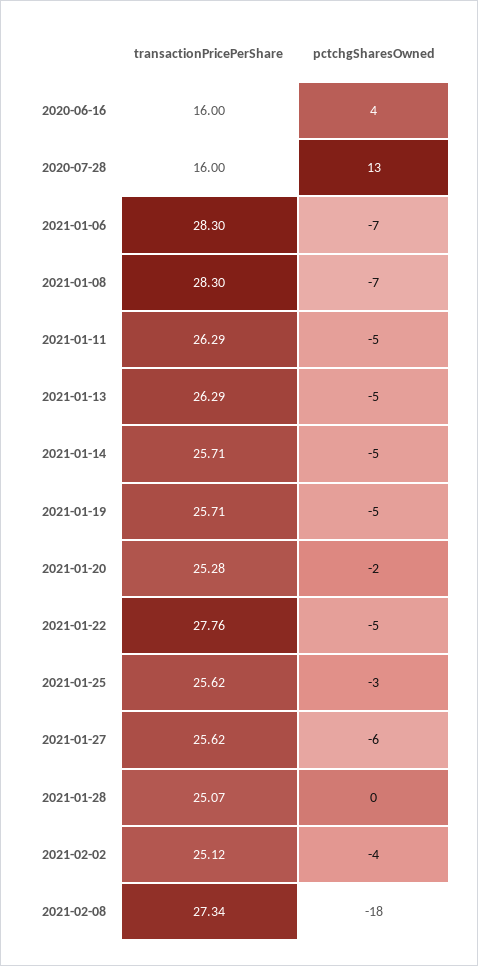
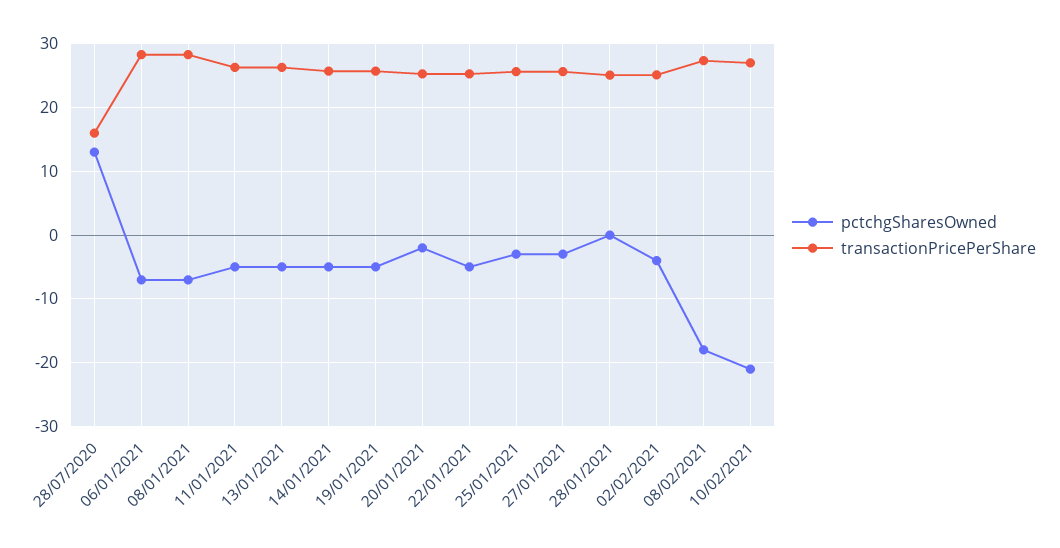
transactionPricePerShare, 2020-06-16: 16 -> none
pctchgSharesOwned, 2020-06-16: 4 -> none
transactionPricePerShare, 2021-01-22: 27.76 -> 25
pctchgSharesOwned, 2021-01-27: -6 -> -3
pctchgSharesOwned, 10/02/2021: none -> -21
transactionPricePerShare, 10/02/2021: none -> 27

